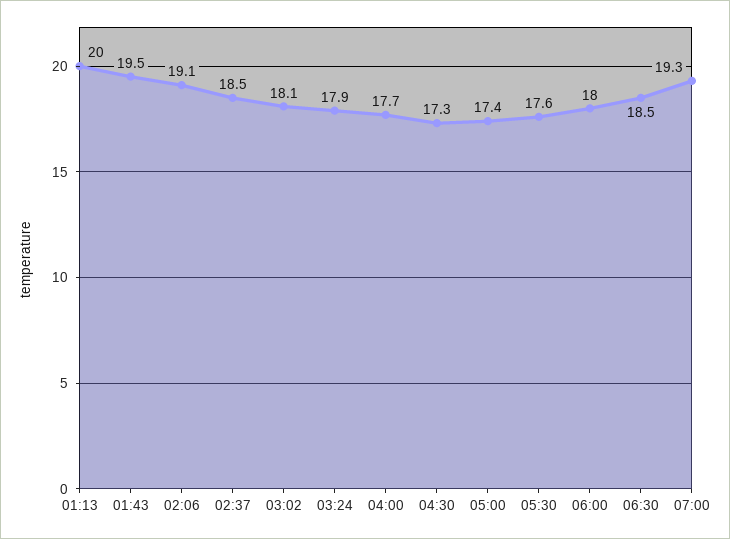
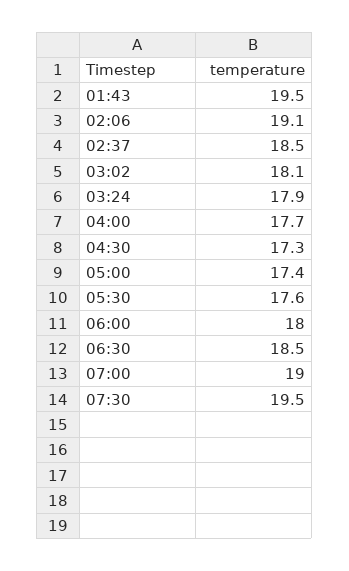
01:13: 20 -> none
07:00: 19.3 -> 19
07:30: none -> 19.5

